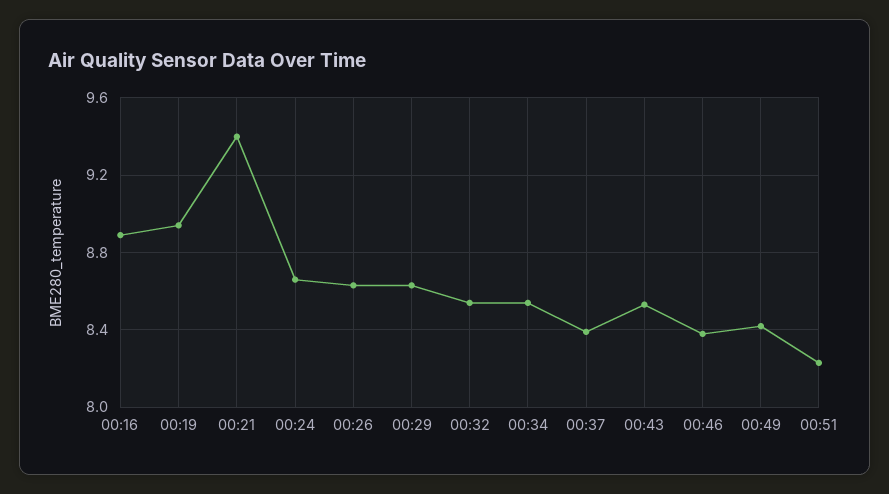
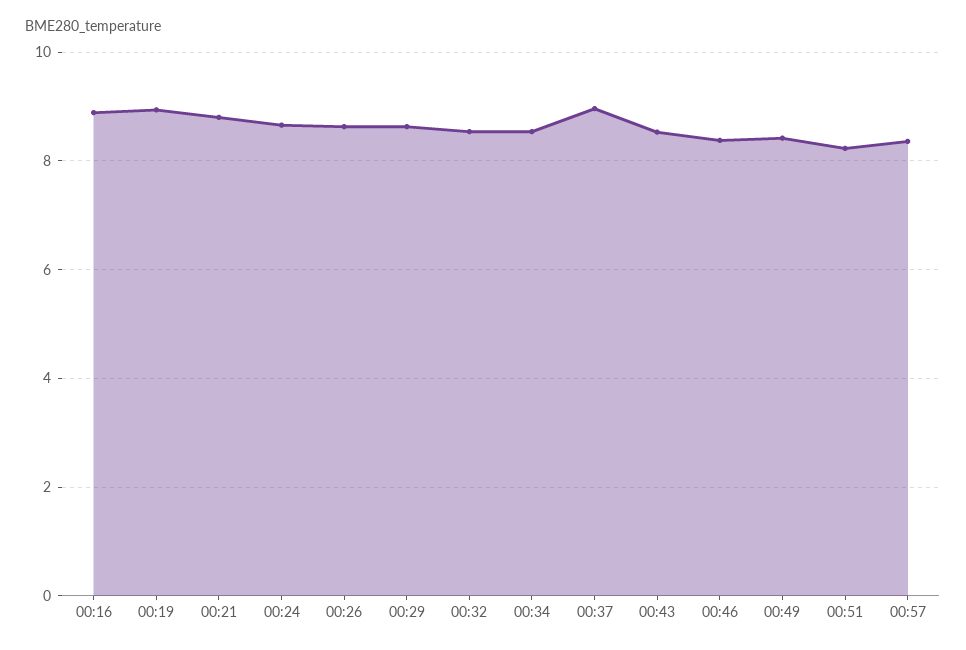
00:21: 9.4 -> 8.8
00:37: 8.4 -> 9
00:57: none -> 8.4

